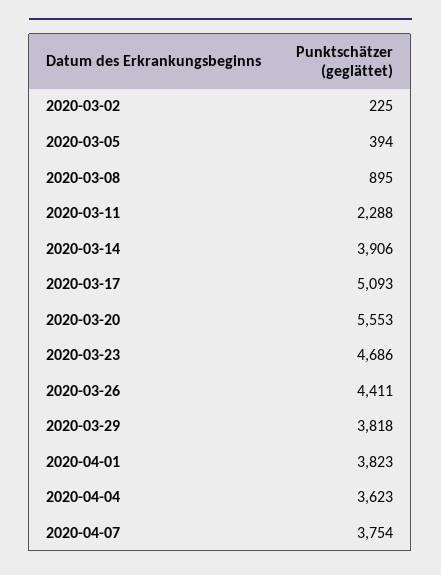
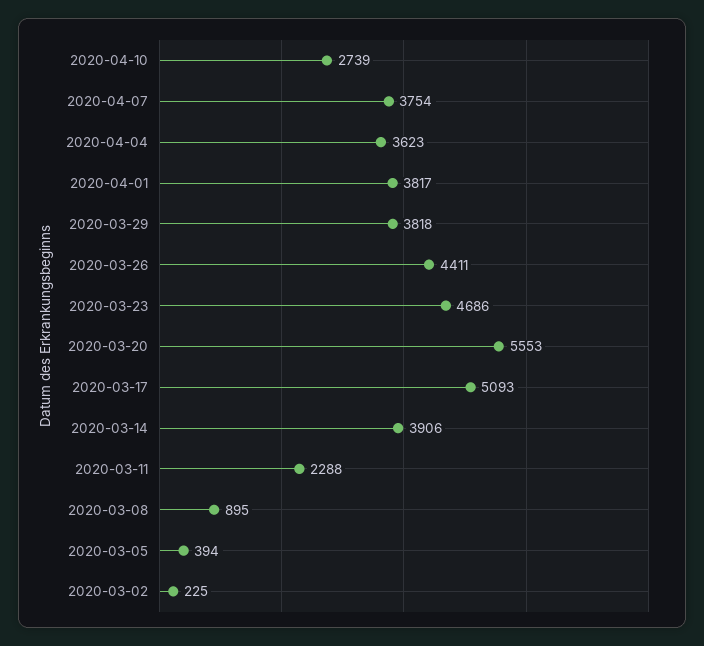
2020-04-01: 3823 -> 3817
2020-04-10: none -> 2739

